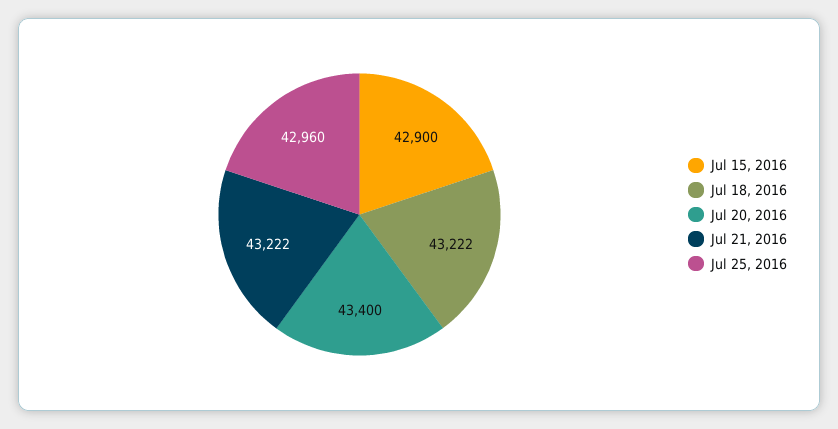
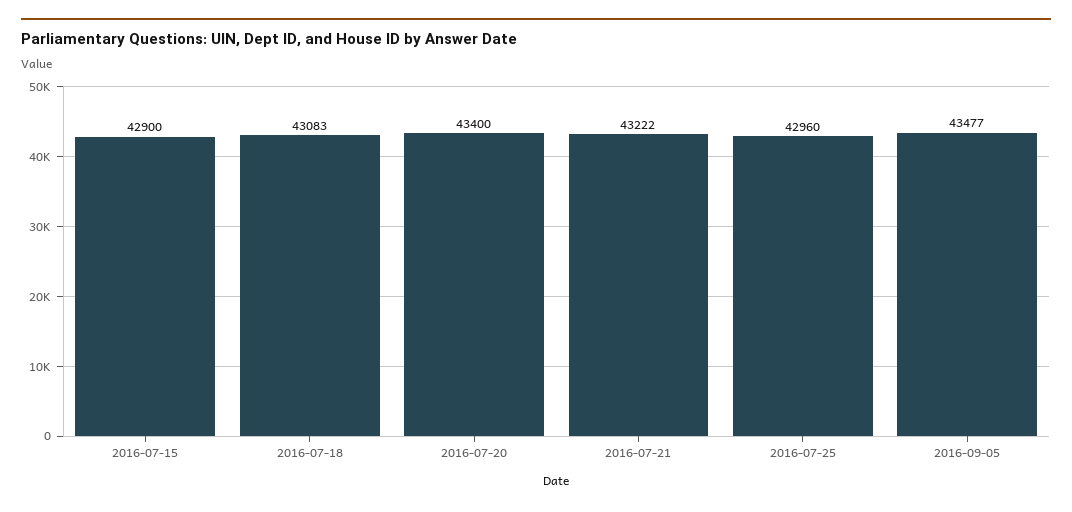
Jul 18, 2016: 43222 -> 43083
2016-09-05: none -> 43477

